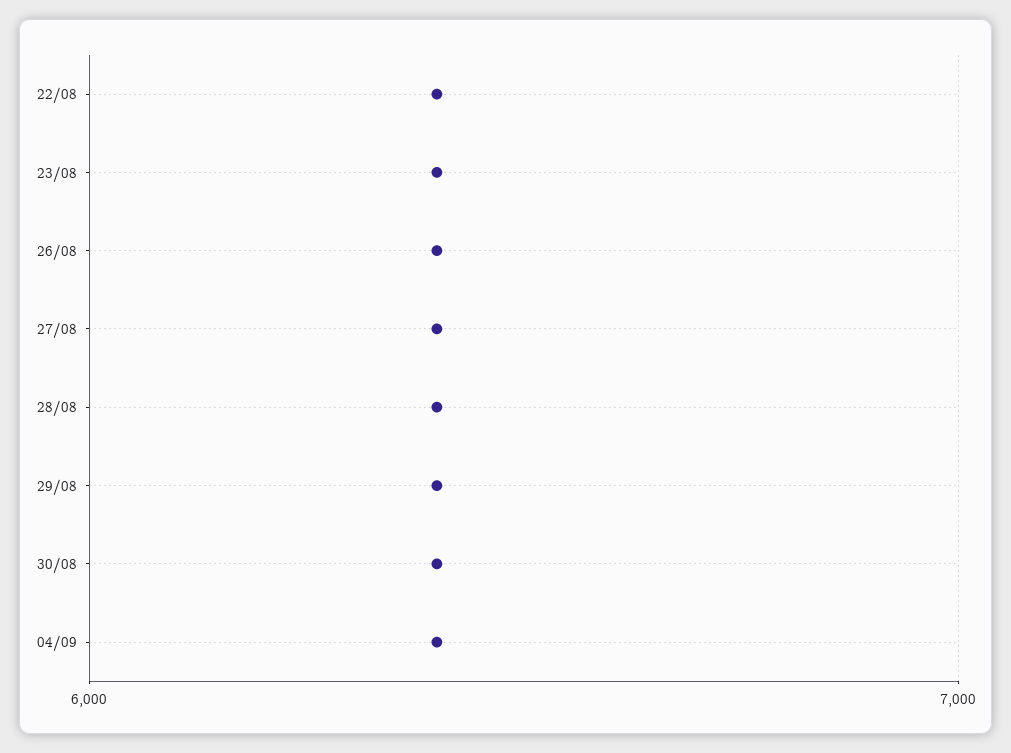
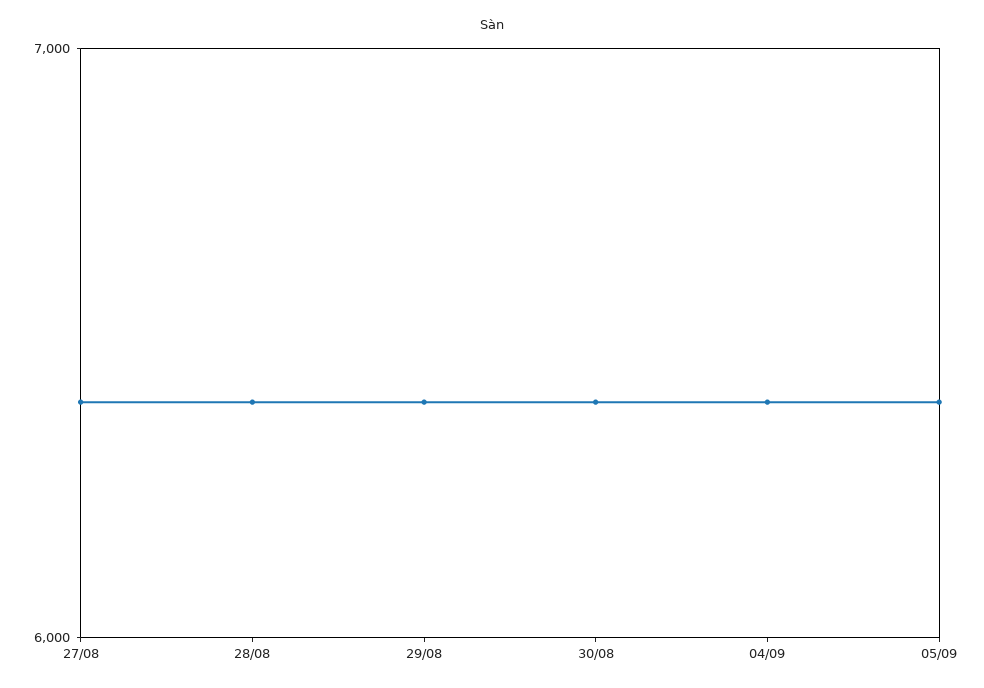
22/08: 6400 -> none
23/08: 6400 -> none
26/08: 6400 -> none
05/09: none -> 6400

